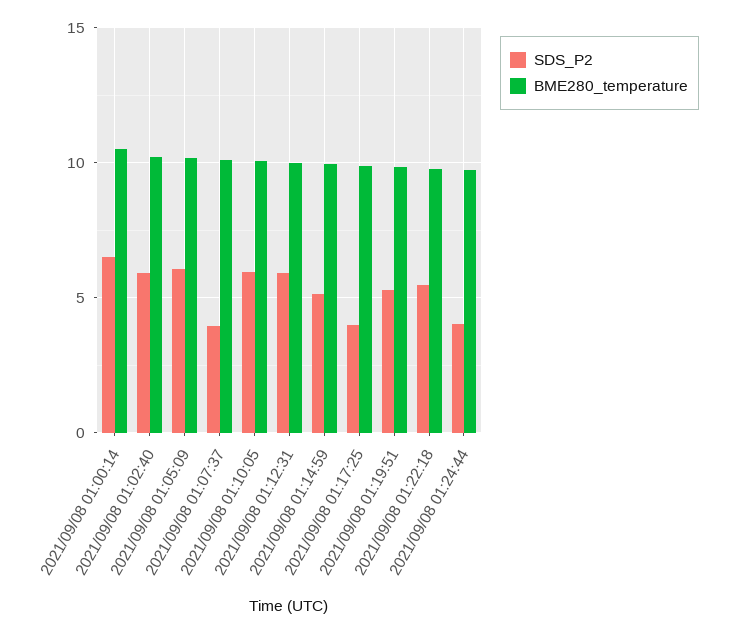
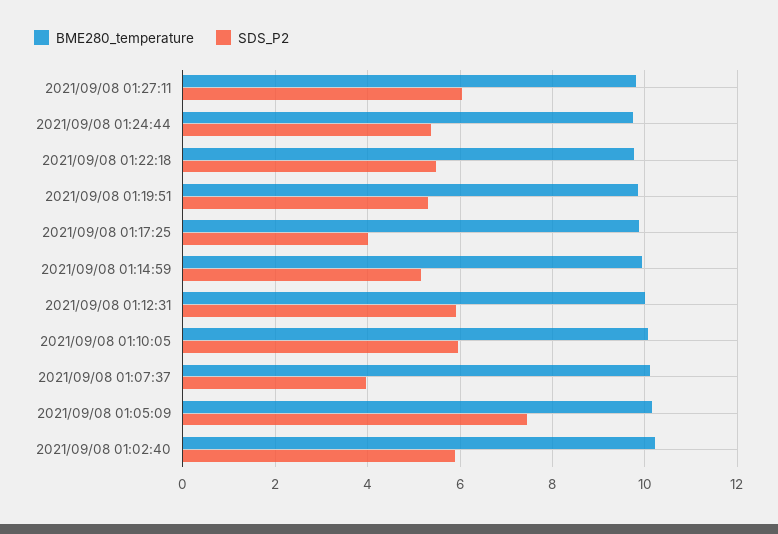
SDS_P2, 2021/09/08 01:00:14: 6.5 -> none
BME280_temperature, 2021/09/08 01:00:14: 10.5 -> none
SDS_P2, 2021/09/08 01:05:09: 6 -> 7.4
SDS_P2, 2021/09/08 01:24:44: 4 -> 5.4
BME280_temperature, 2021/09/08 01:27:11: none -> 9.8
SDS_P2, 2021/09/08 01:27:11: none -> 6

